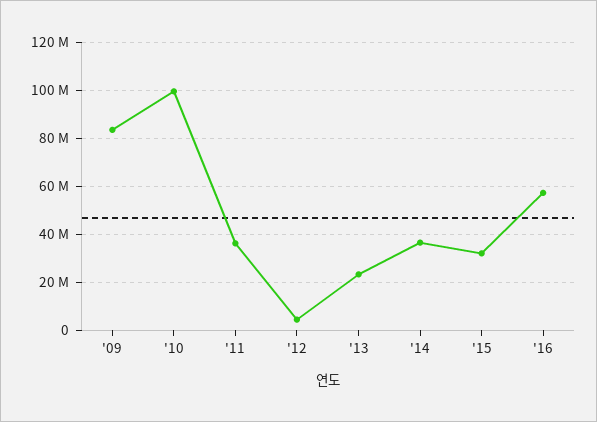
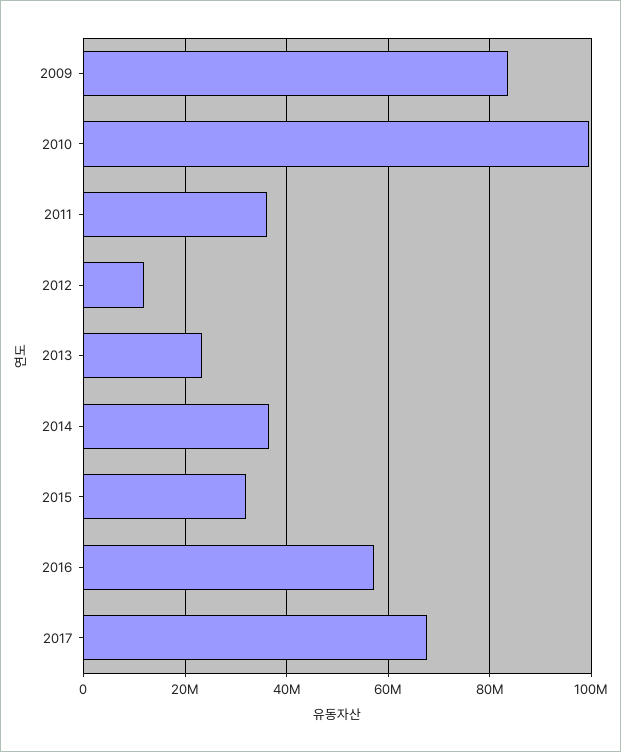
'12: 5000000 -> 12000000
2017: none -> 68000000

